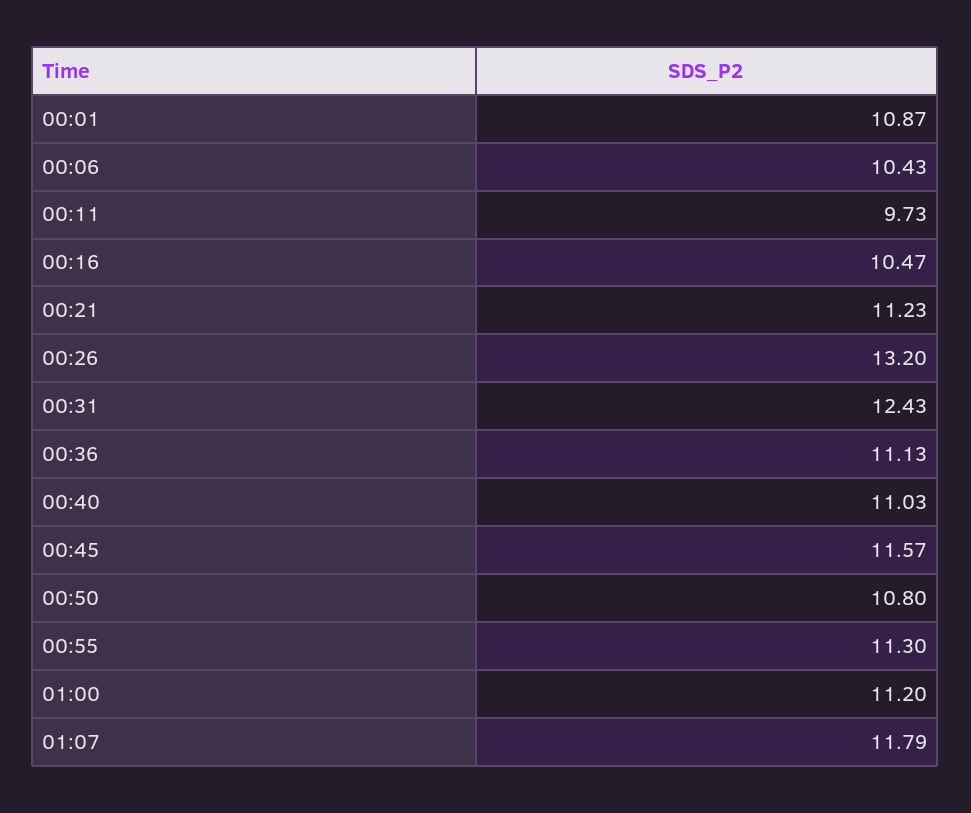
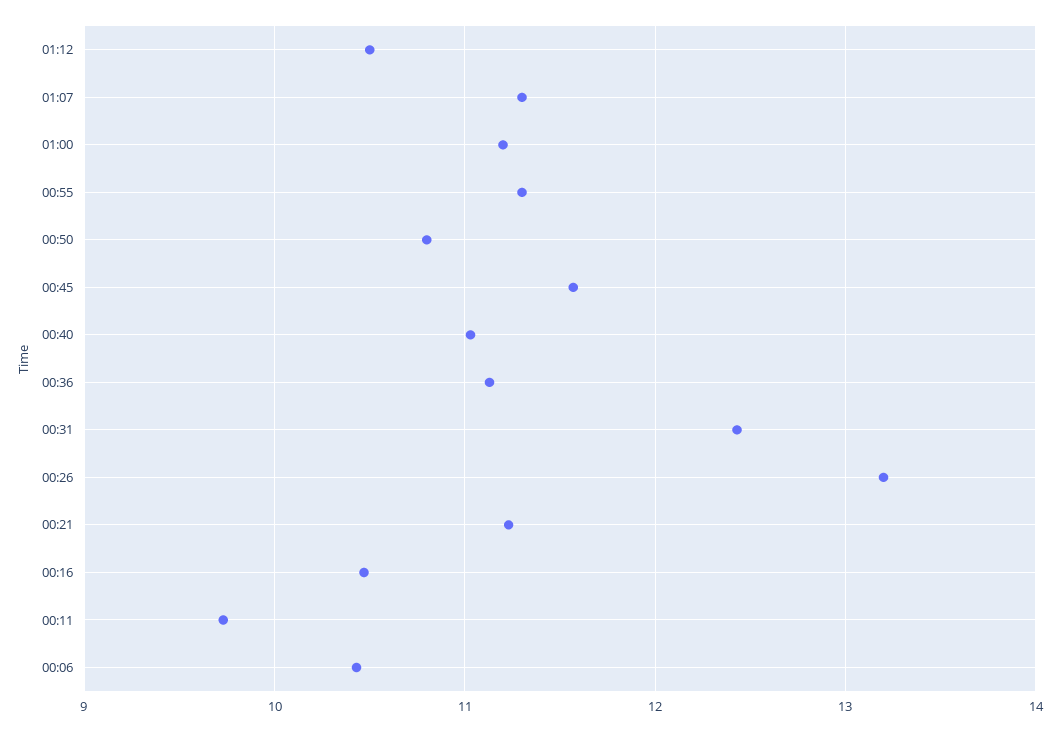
00:01: 10.87 -> none
01:07: 11.79 -> 11.3
01:12: none -> 10.5

